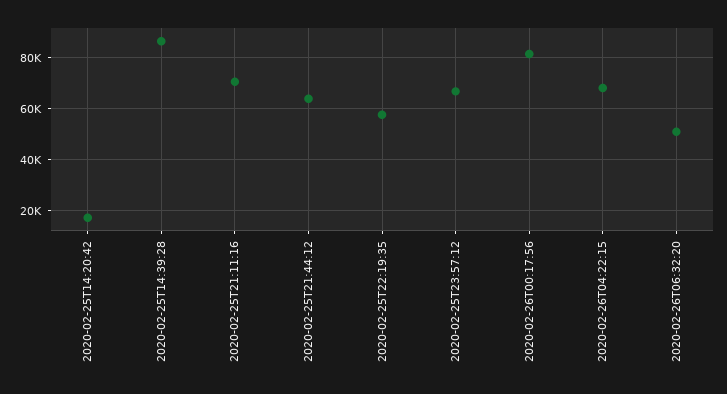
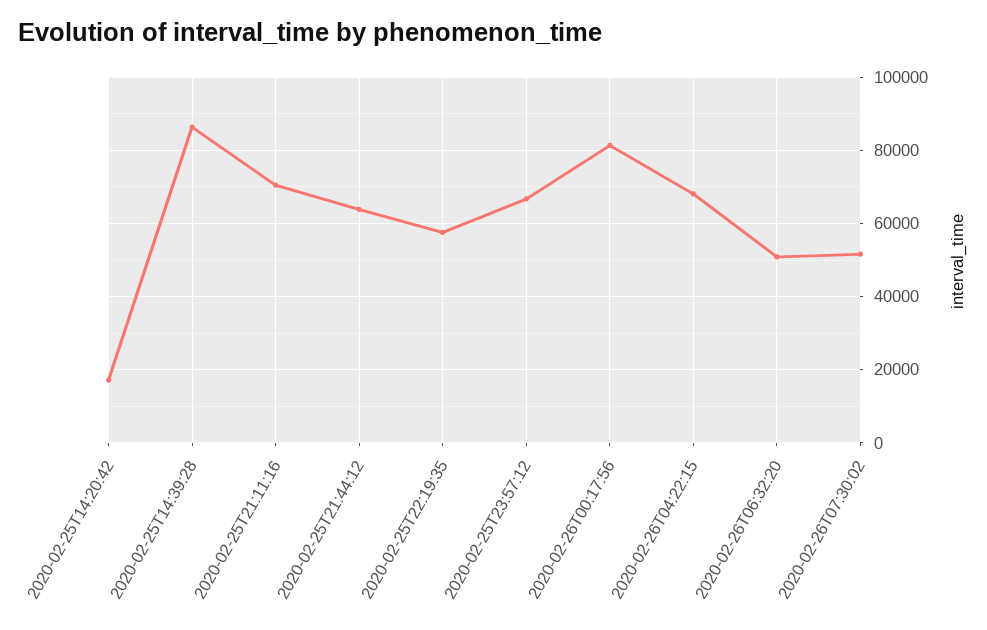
2020-02-26T07:30:02: none -> 52000

